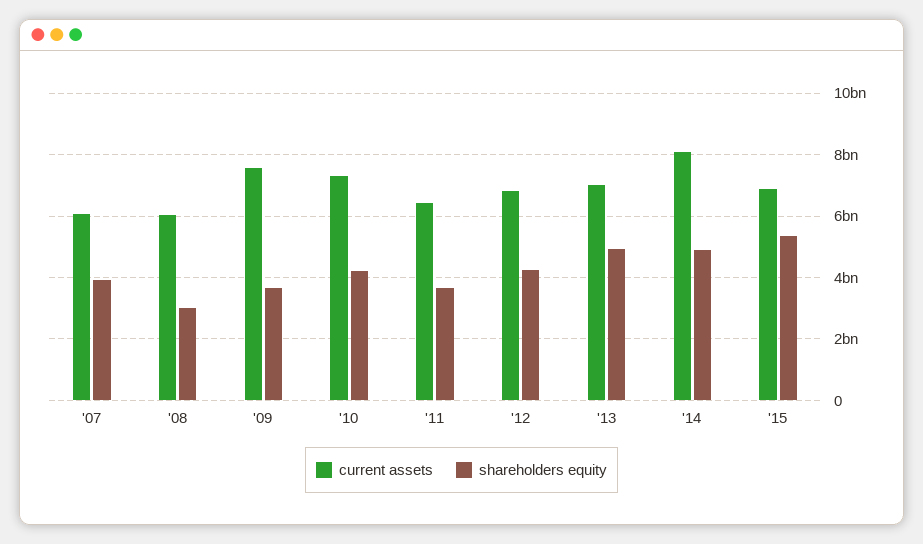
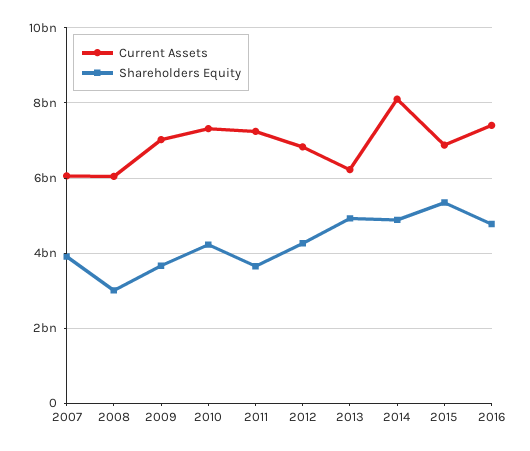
current assets, '09: 7600000000 -> 7000000000
current assets, '11: 6400000000 -> 7200000000
current assets, '13: 7000000000 -> 6200000000
current assets, 2016: none -> 7400000000
shareholders equity, 2016: none -> 4800000000

